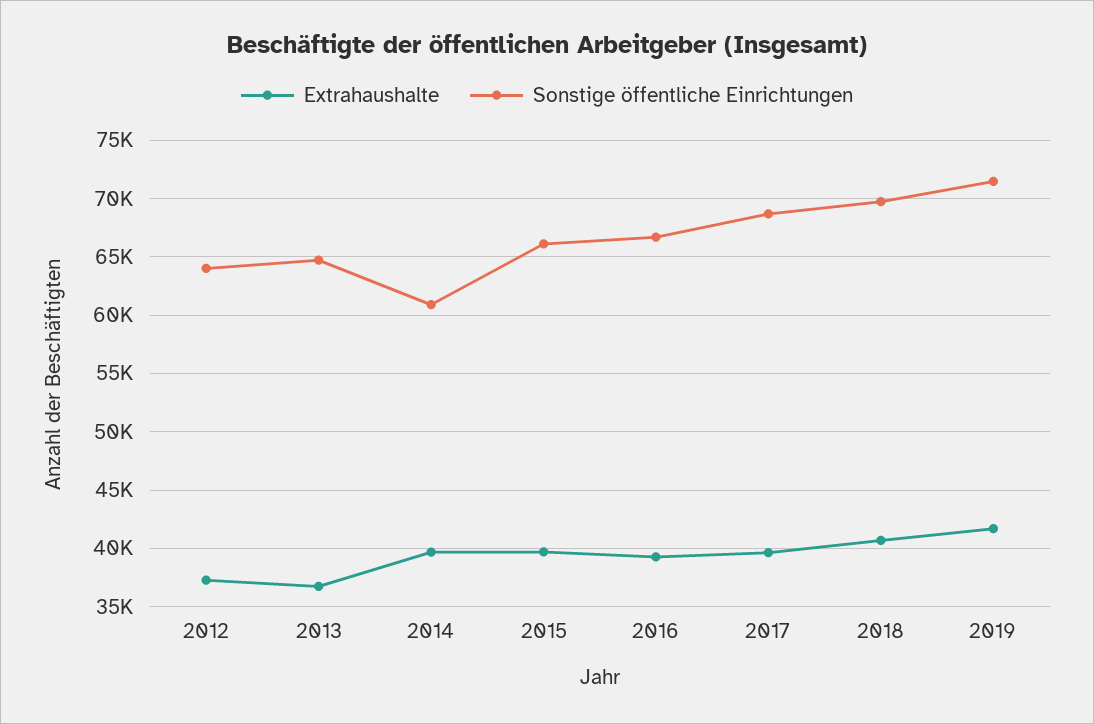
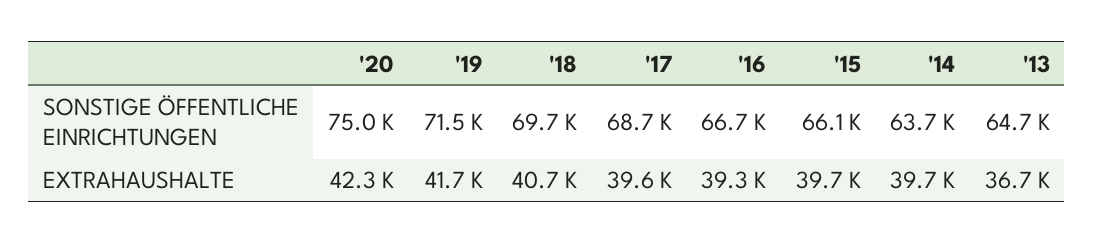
Extrahaushalte, 2012: 37000 -> none
Sonstige öffentliche Einrichtungen, 2012: 64000 -> none
Sonstige öffentliche Einrichtungen, 2014: 61000 -> 63700
Sonstige öffentliche Einrichtungen, '20: none -> 75000
Extrahaushalte, '20: none -> 42300

